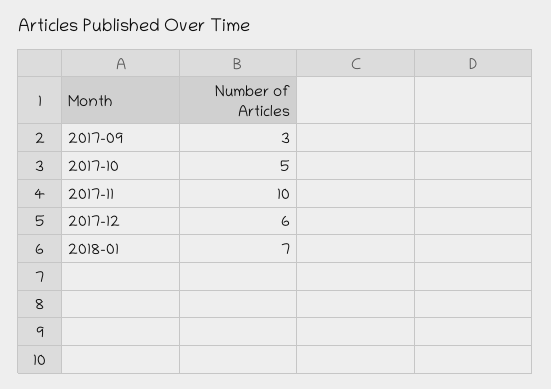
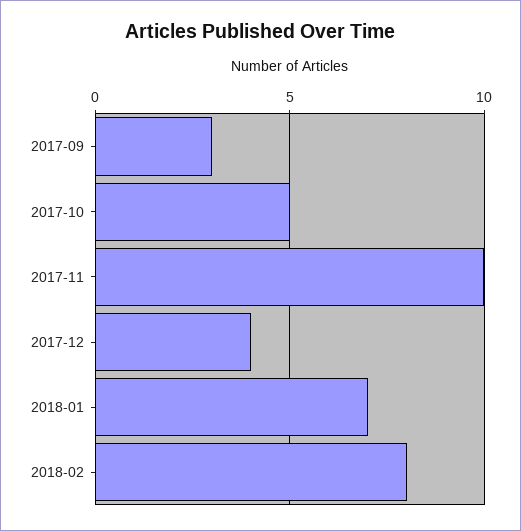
2017-12: 6 -> 4
2018-02: none -> 8

